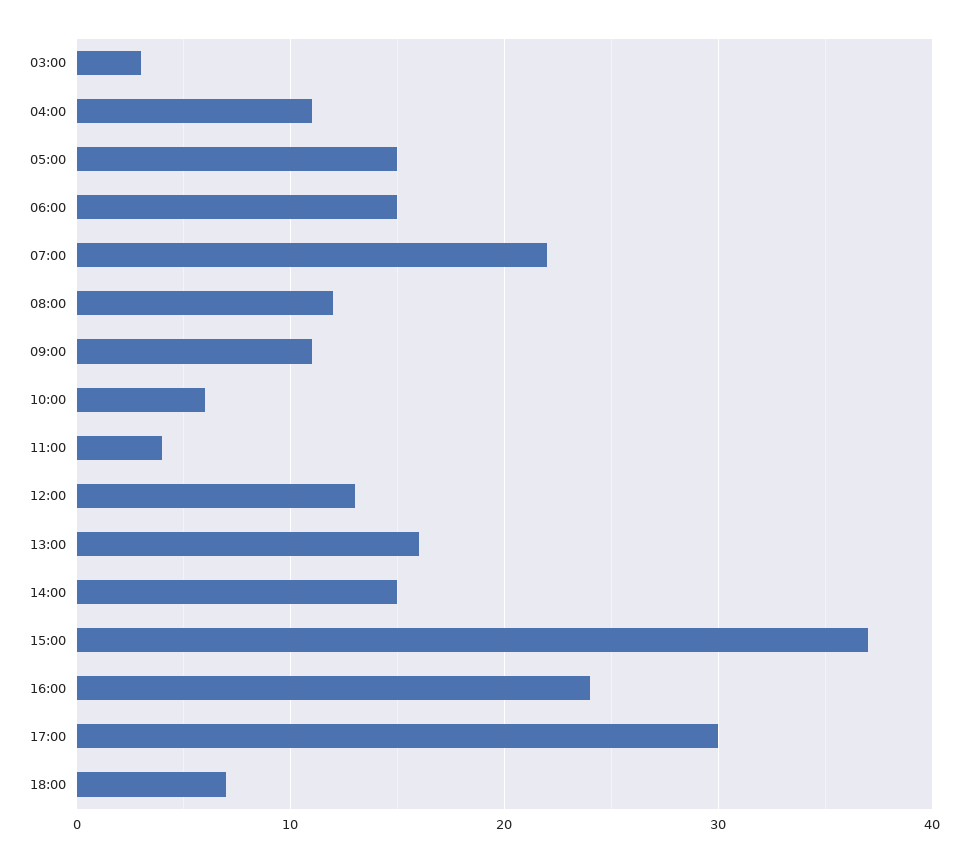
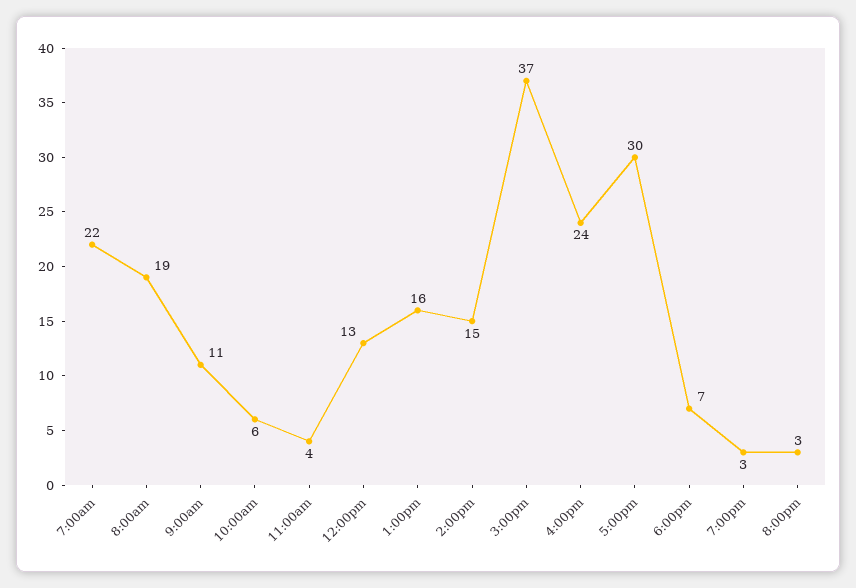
03:00: 3 -> none
04:00: 11 -> none
05:00: 15 -> none
06:00: 15 -> none
08:00: 12 -> 19
7:00pm: none -> 3
8:00pm: none -> 3

